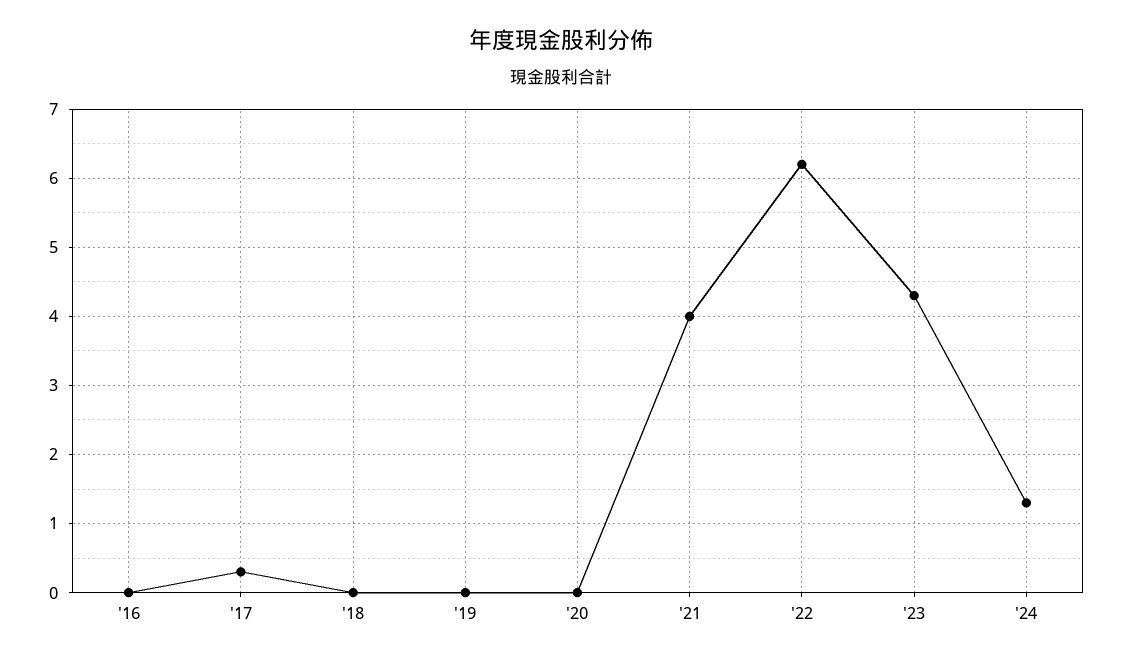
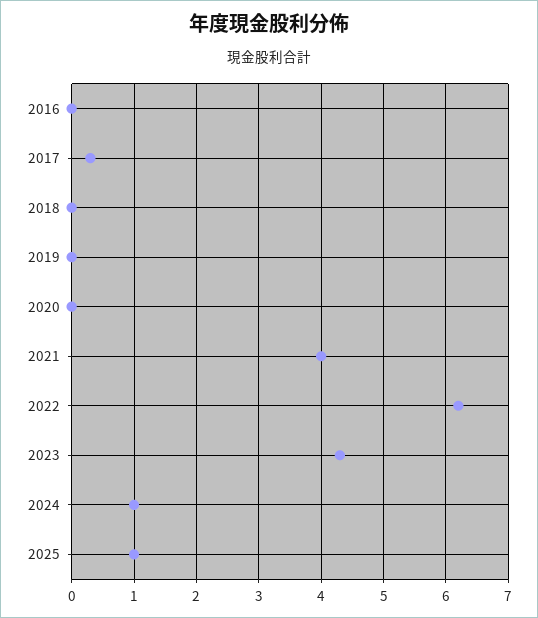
'24: 1.3 -> 1
2025: none -> 1

